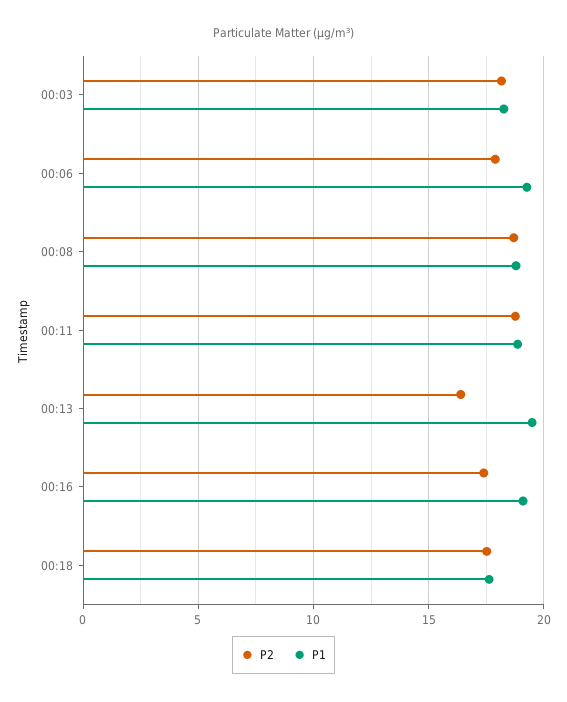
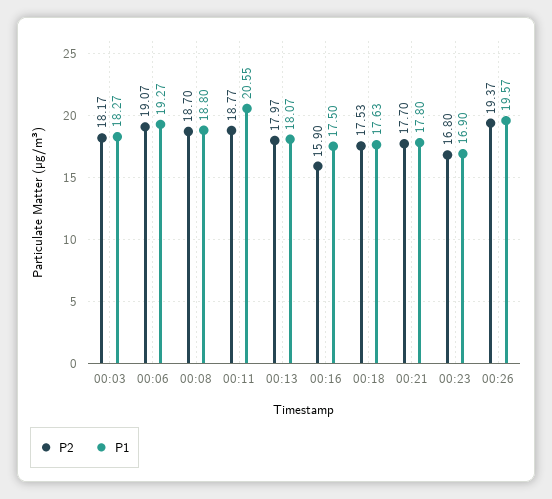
P2, 00:06: 18 -> 19.07
P1, 00:11: 19 -> 20.55
P2, 00:13: 16.5 -> 17.97
P1, 00:13: 19.5 -> 18.07
P2, 00:16: 17.5 -> 15.9
P1, 00:16: 19 -> 17.5
P2, 00:21: none -> 17.7
P1, 00:21: none -> 17.8
P2, 00:23: none -> 16.8
P1, 00:23: none -> 16.9
P2, 00:26: none -> 19.37
P1, 00:26: none -> 19.57

